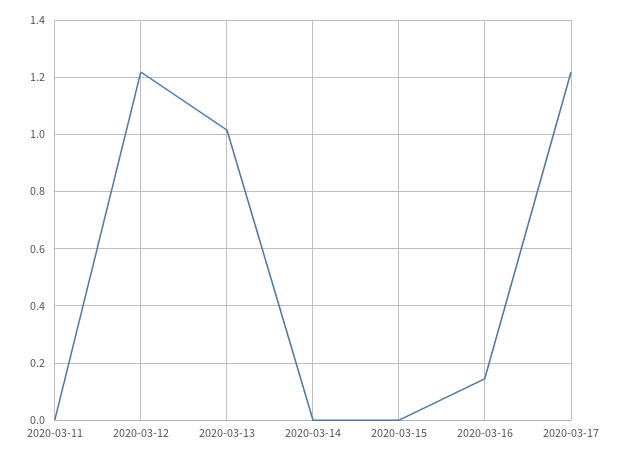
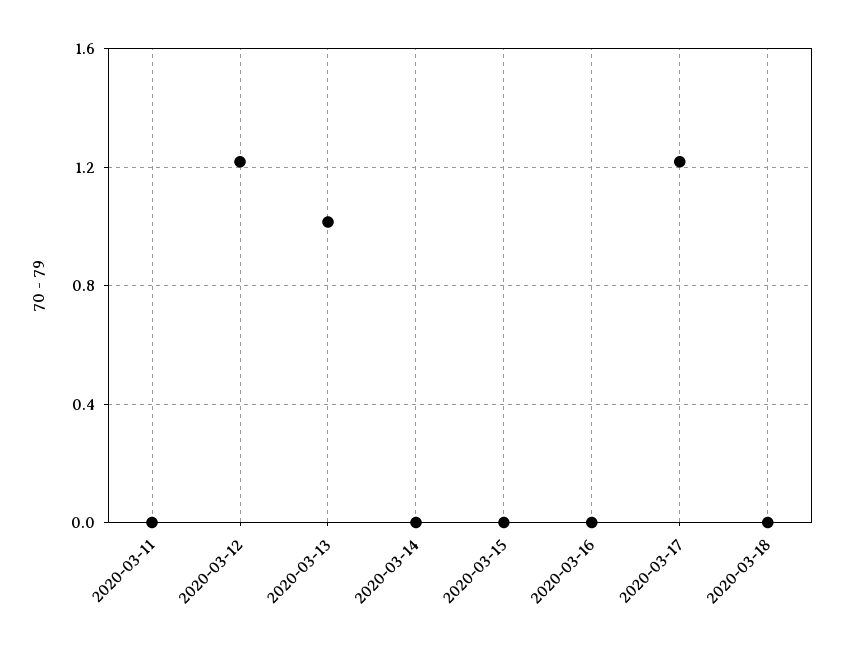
2020-03-16: 0.15 -> 0
2020-03-18: none -> 0

